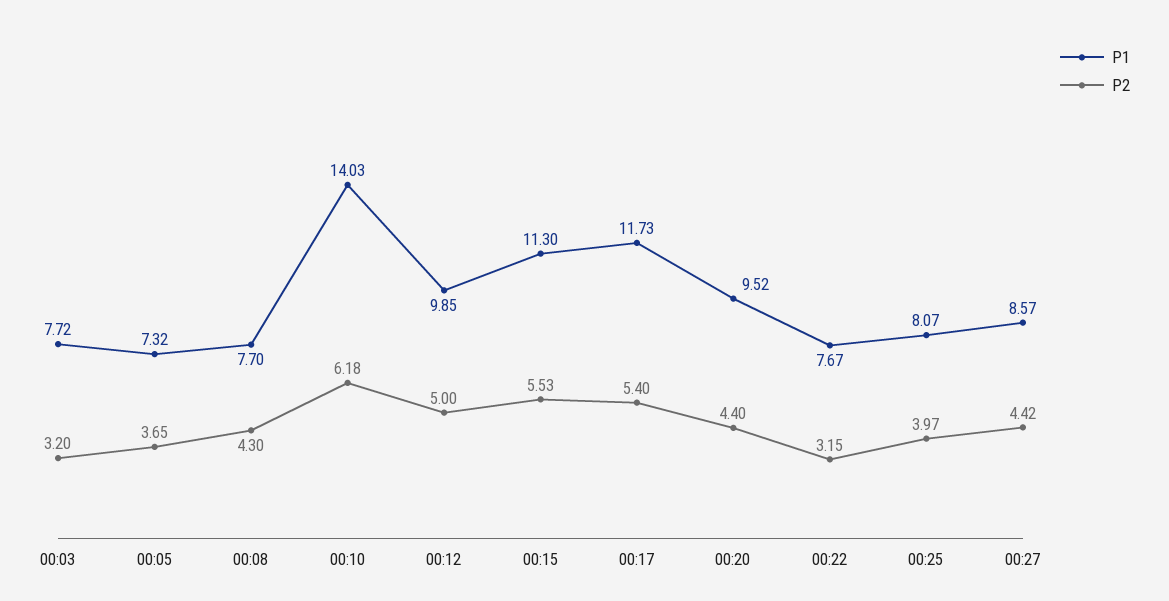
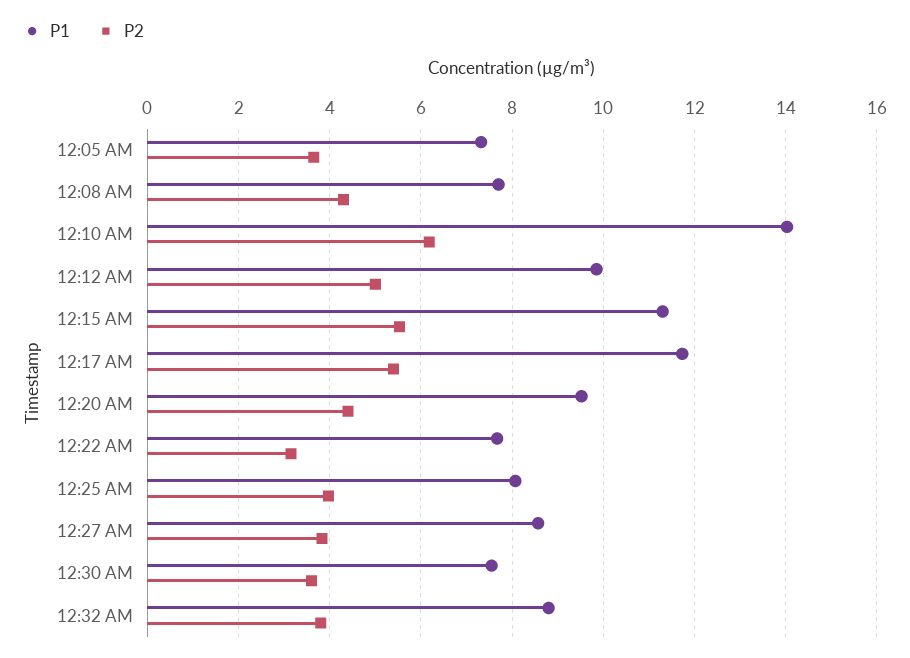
P1, 00:03: 7.72 -> none
P2, 00:03: 3.2 -> none
P2, 00:27: 4.42 -> 3.8
P1, 12:30 AM: none -> 7.6
P2, 12:30 AM: none -> 3.6
P1, 12:32 AM: none -> 8.8
P2, 12:32 AM: none -> 3.8

